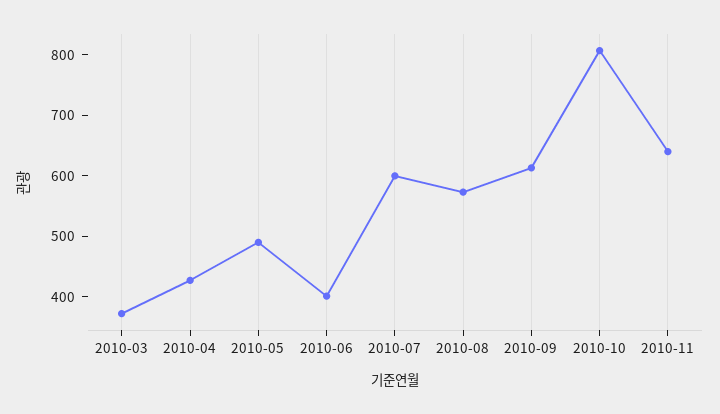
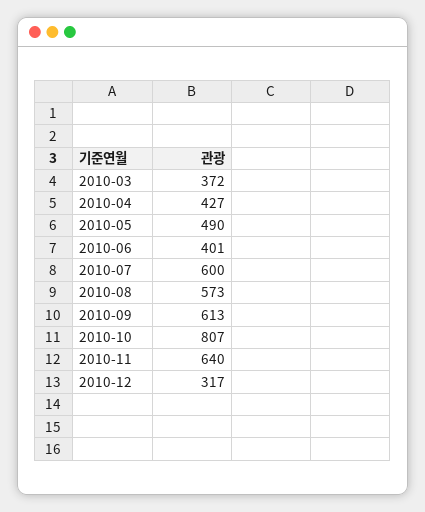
2010-12: none -> 317

